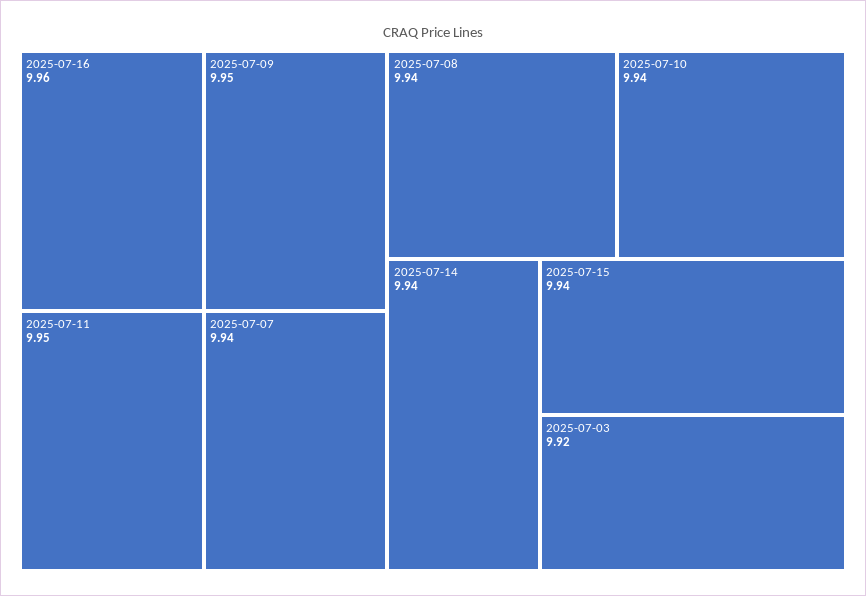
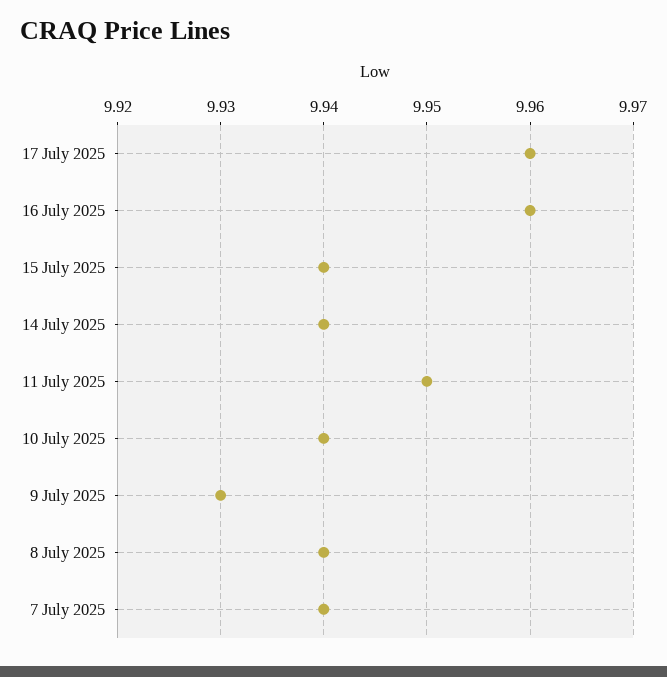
2025-07-09: 9.95 -> 9.93
2025-07-03: 9.92 -> none
17 July 2025: none -> 9.96

